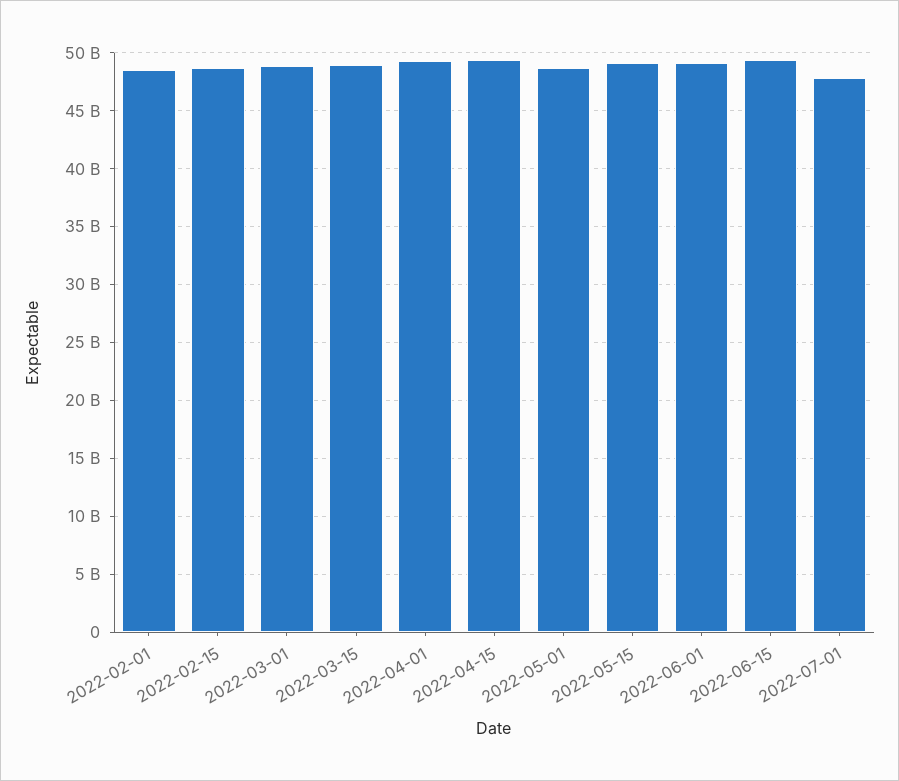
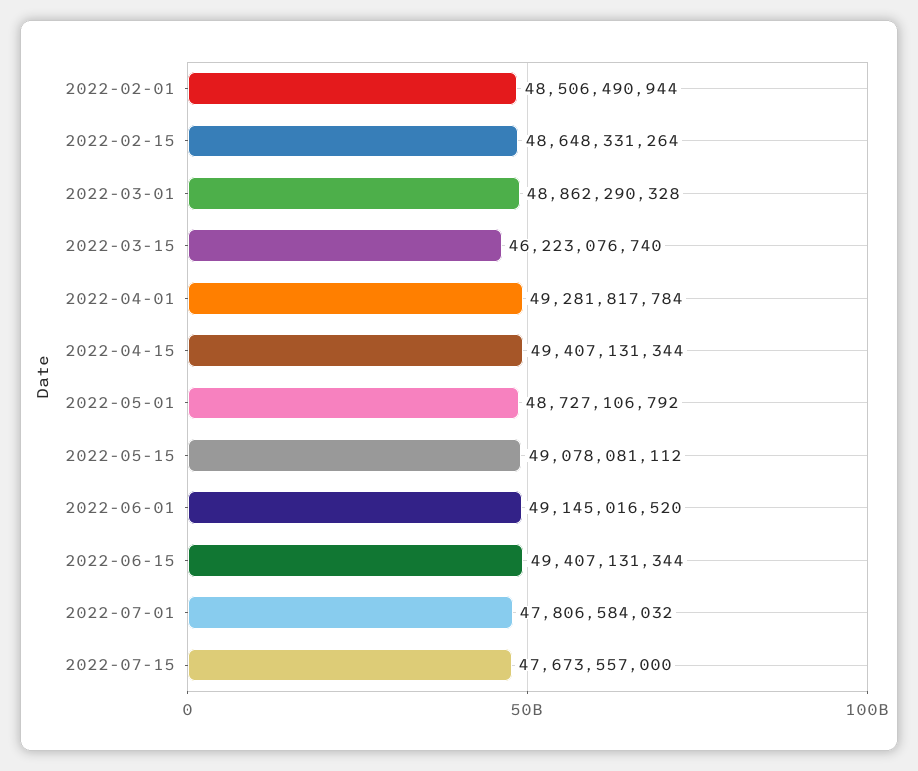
2022-03-15: 49000000000 -> 46223076740
2022-07-15: none -> 47673557000

